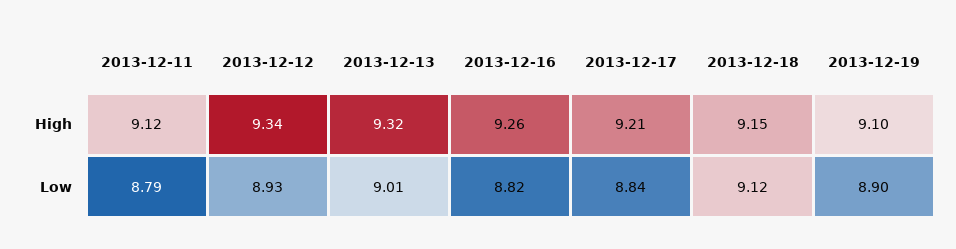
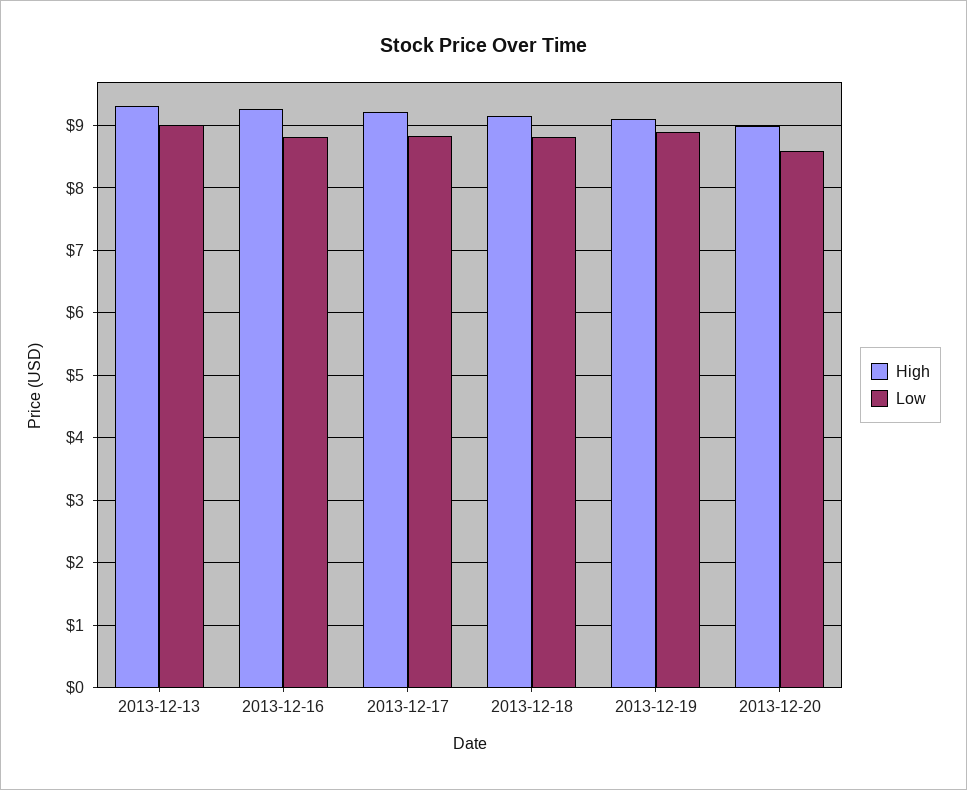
High, 2013-12-11: 9.12 -> none
High, 2013-12-12: 9.34 -> none
Low, 2013-12-11: 8.79 -> none
Low, 2013-12-12: 8.93 -> none
Low, 2013-12-18: 9.12 -> 8.8
High, 2013-12-20: none -> 9
Low, 2013-12-20: none -> 8.6

